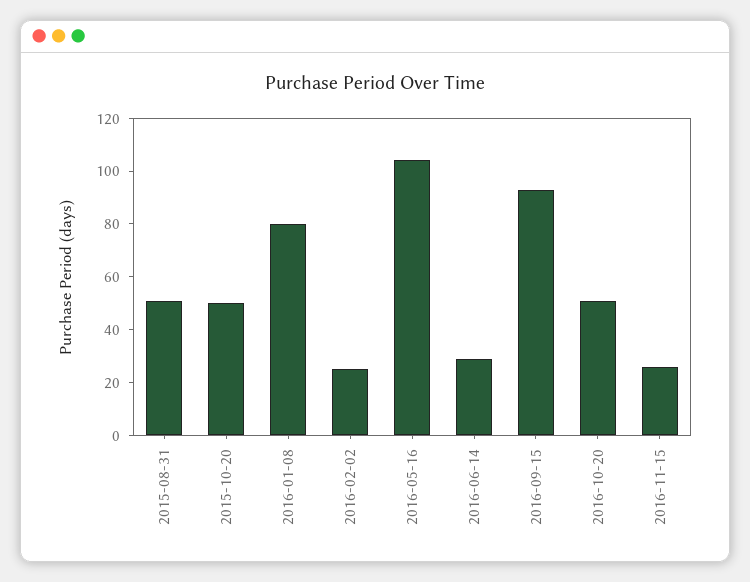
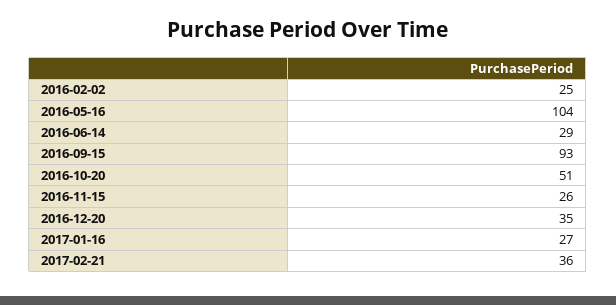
2015-08-31: 50 -> none
2015-10-20: 50 -> none
2016-01-08: 80 -> none
2016-12-20: none -> 35
2017-01-16: none -> 27
2017-02-21: none -> 36

